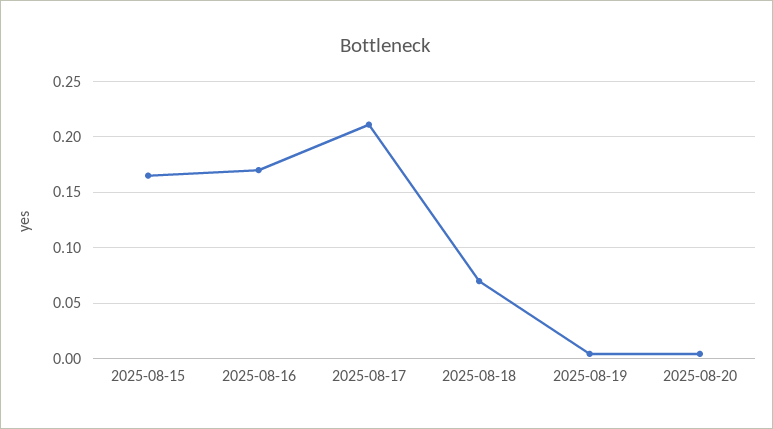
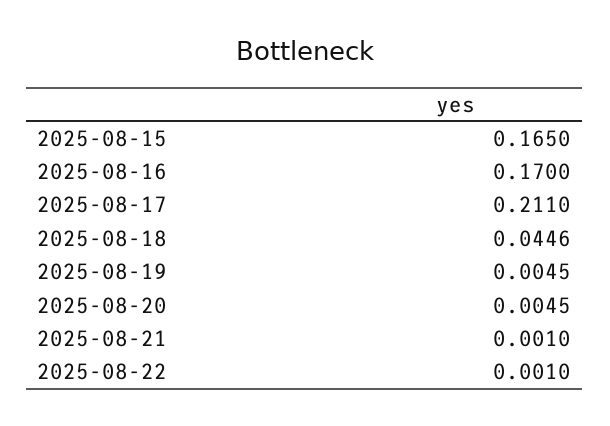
2025-08-18: 0.07 -> 0.0446
2025-08-21: none -> 0.001
2025-08-22: none -> 0.001

